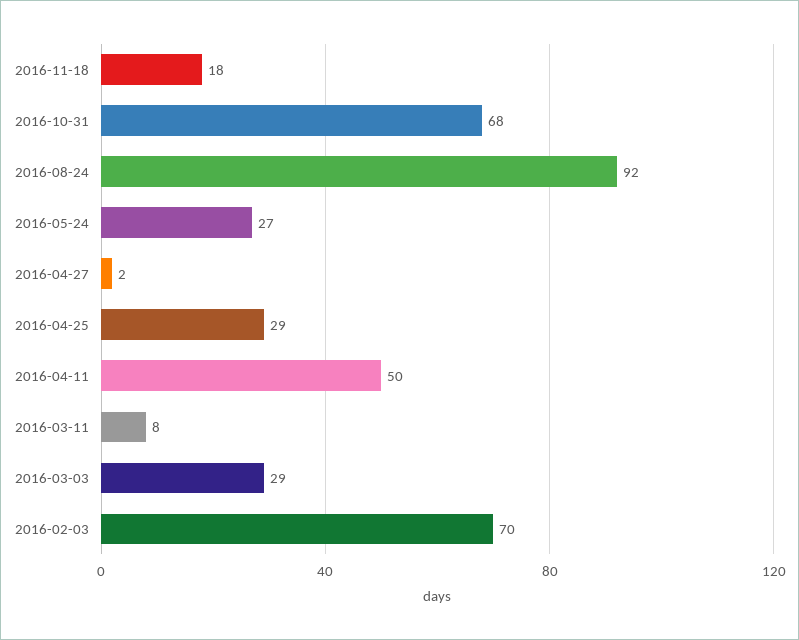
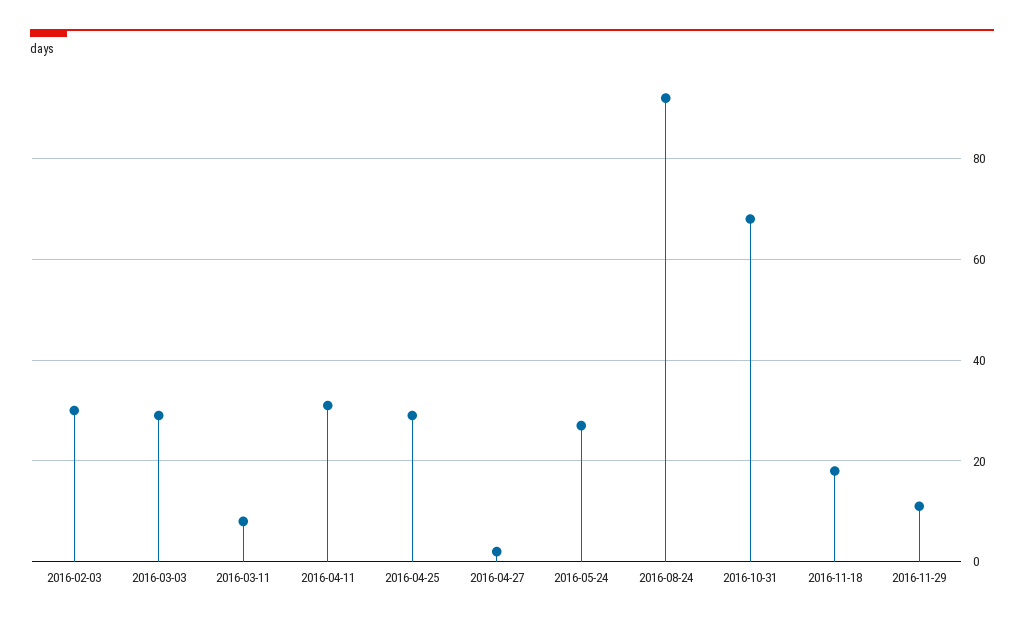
2016-04-11: 50 -> 30
2016-02-03: 70 -> 30
2016-11-29: none -> 10

